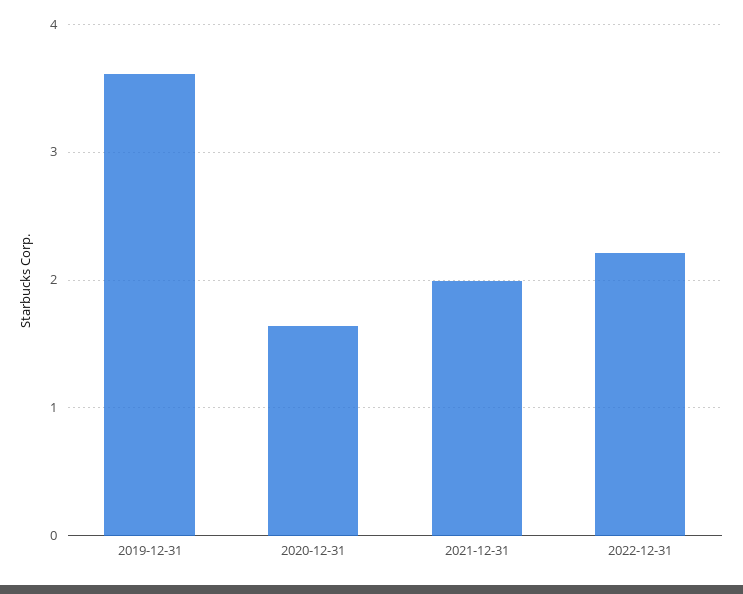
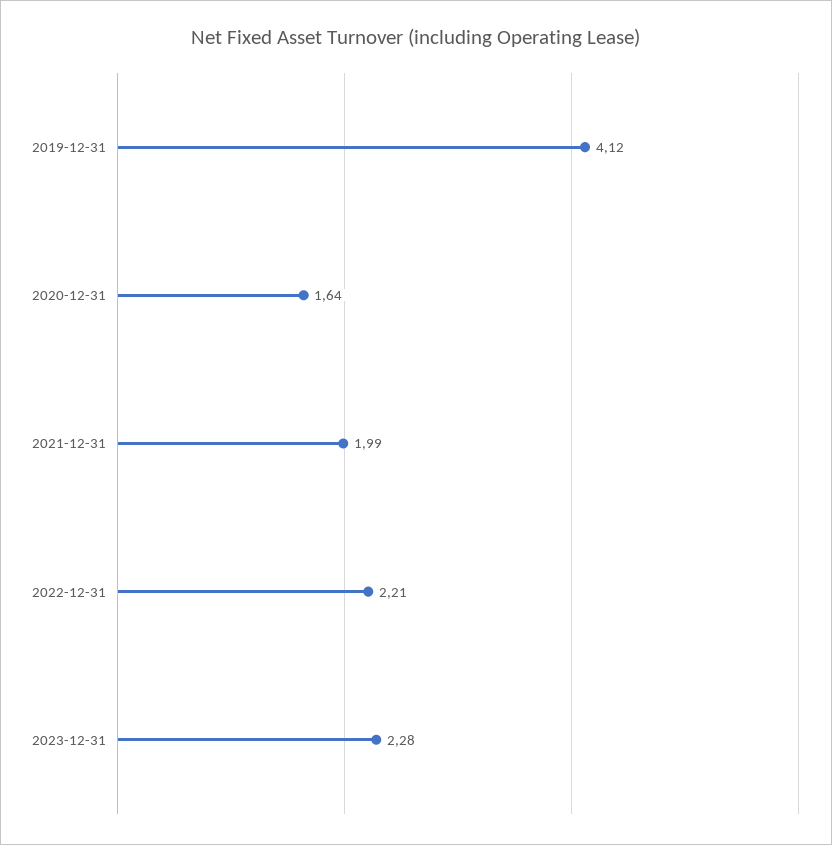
2019-12-31: 3.6 -> 4.12
2023-12-31: none -> 2.28

